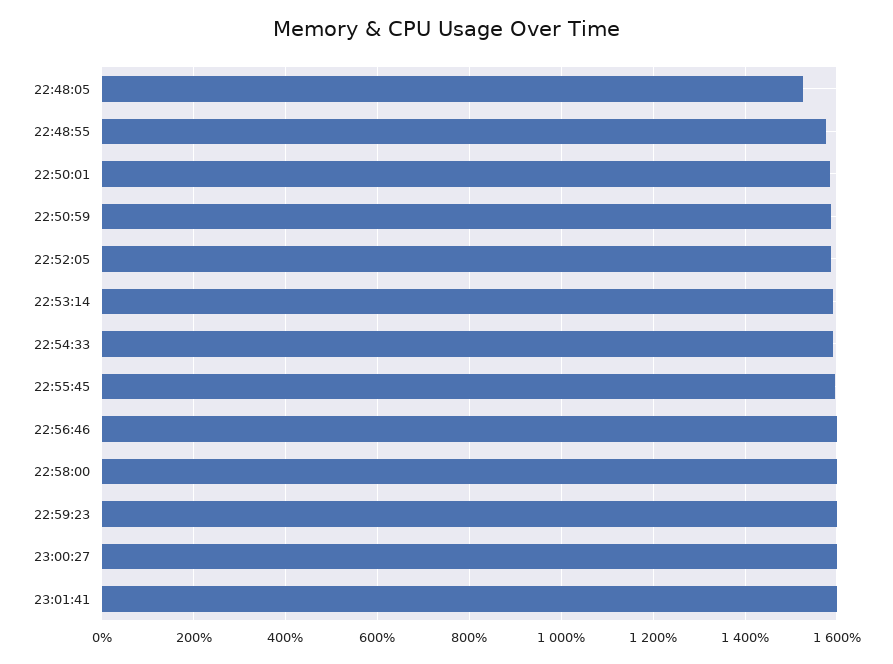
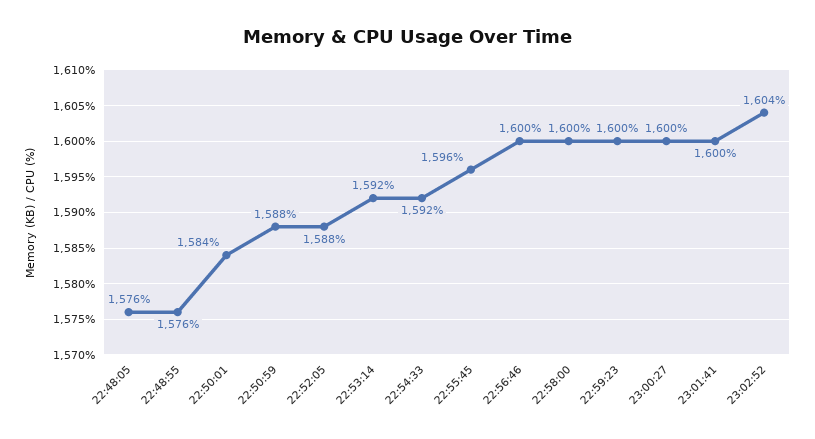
22:48:05: 1520 -> 1576
23:02:52: none -> 1604

